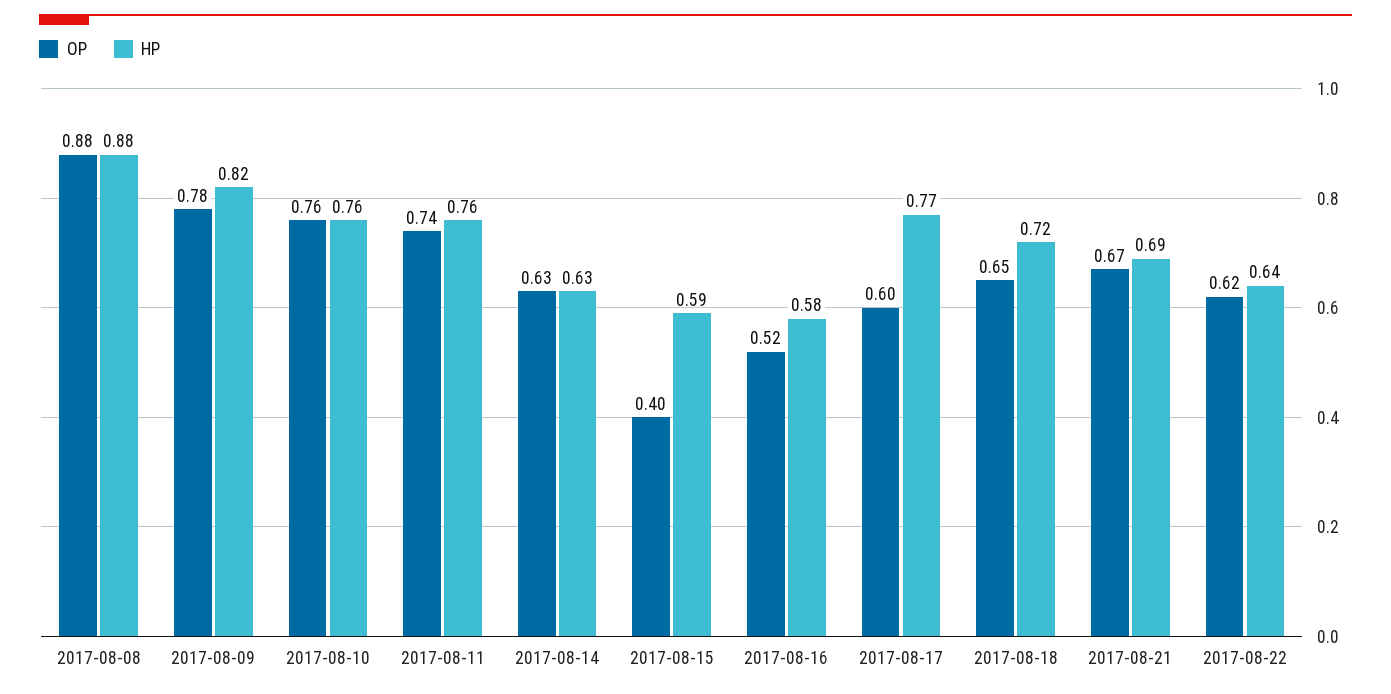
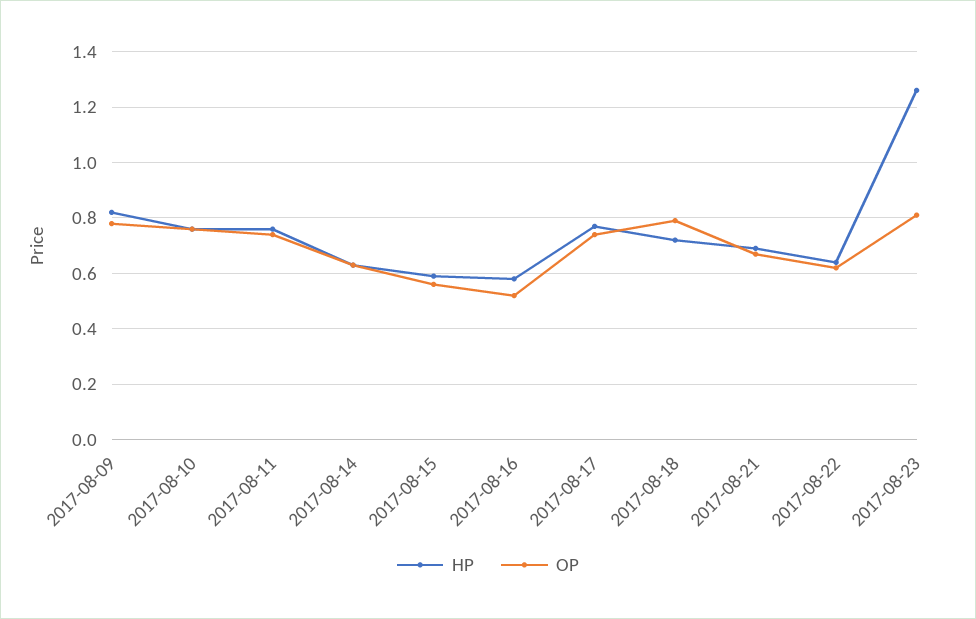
OP, 2017-08-08: 0.88 -> none
HP, 2017-08-08: 0.88 -> none
OP, 2017-08-15: 0.4 -> 0.55
OP, 2017-08-17: 0.6 -> 0.75
OP, 2017-08-18: 0.65 -> 0.8
HP, 2017-08-23: none -> 1.25
OP, 2017-08-23: none -> 0.8

